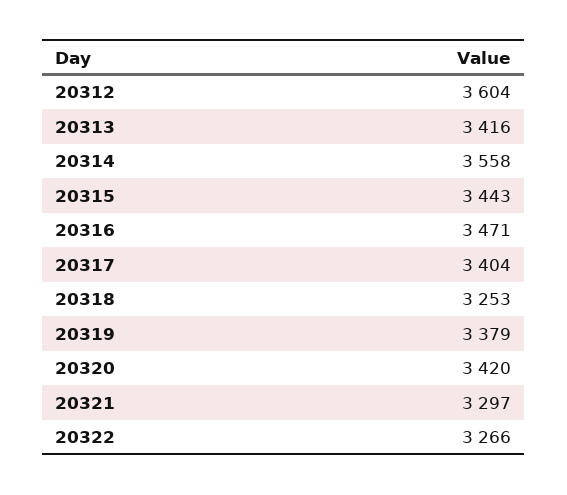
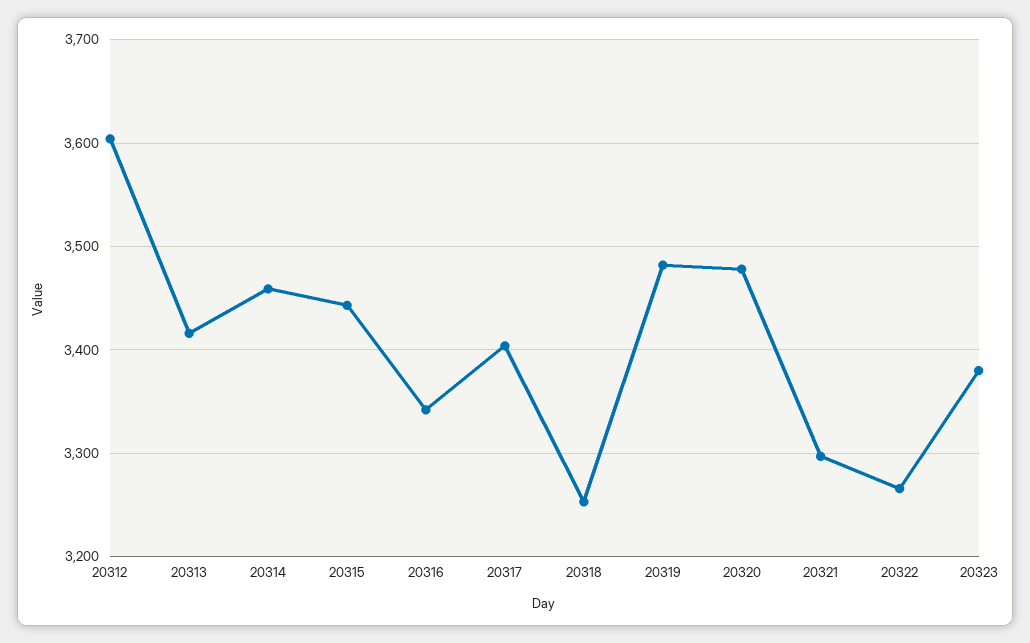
20314: 3558 -> 3460
20316: 3471 -> 3340
20319: 3379 -> 3480
20320: 3420 -> 3480
20323: none -> 3380

